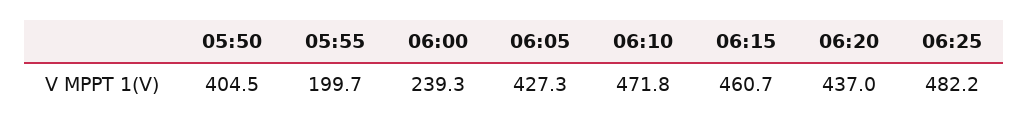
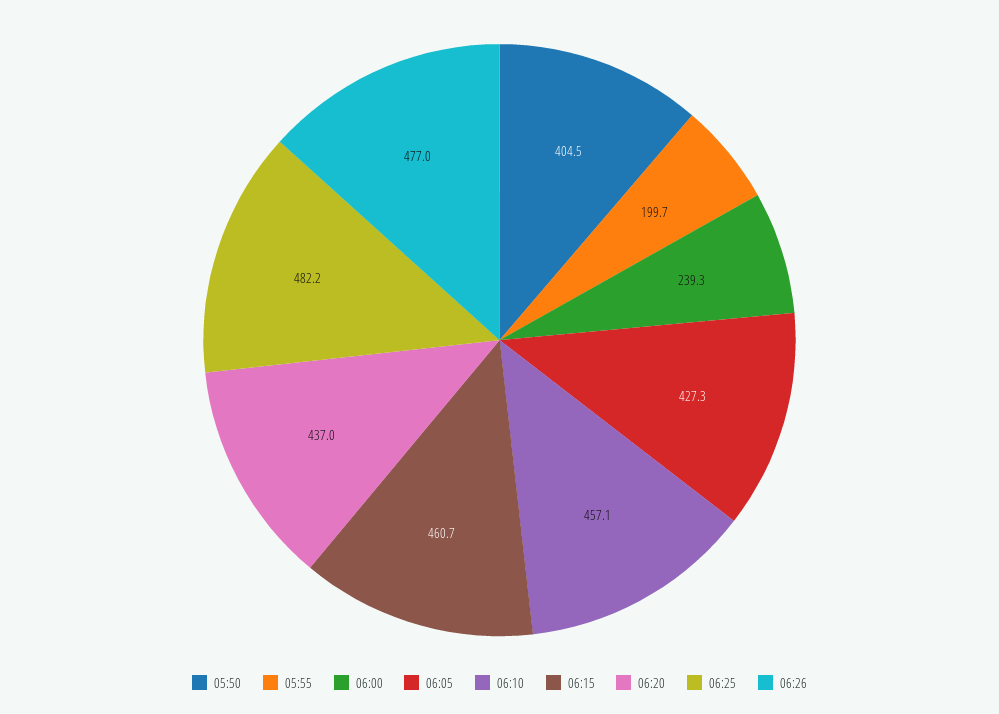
06:10: 471.8 -> 457.1
06:26: none -> 477

